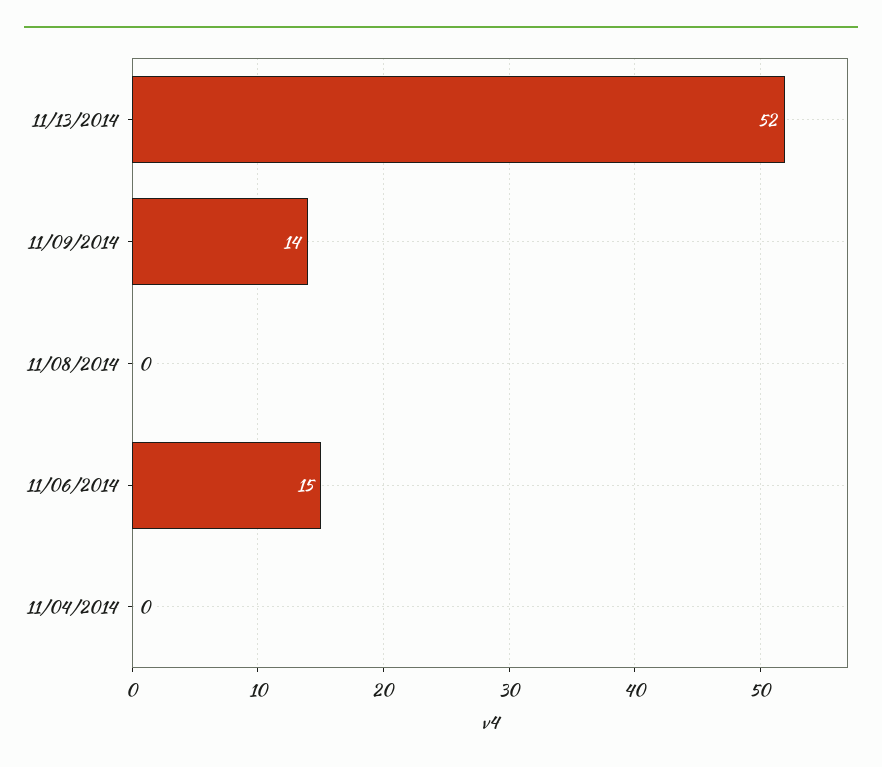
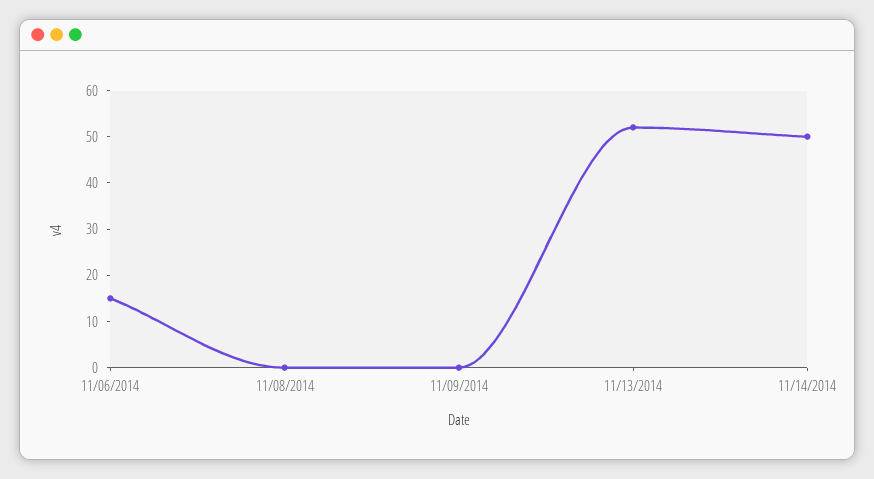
11/09/2014: 14 -> 0
11/04/2014: 0 -> none
11/14/2014: none -> 50

